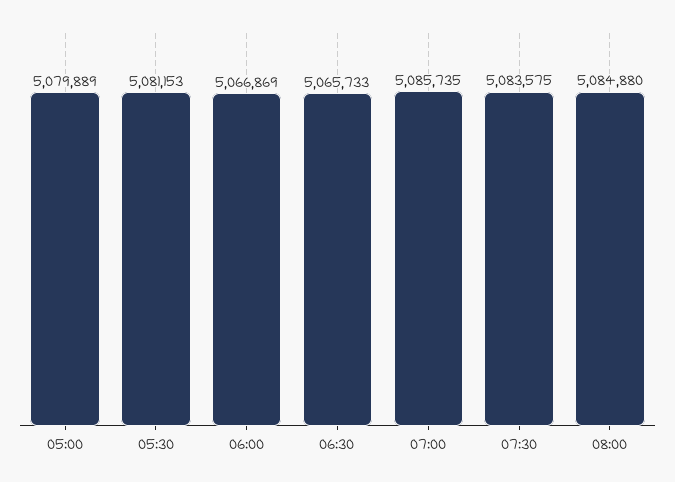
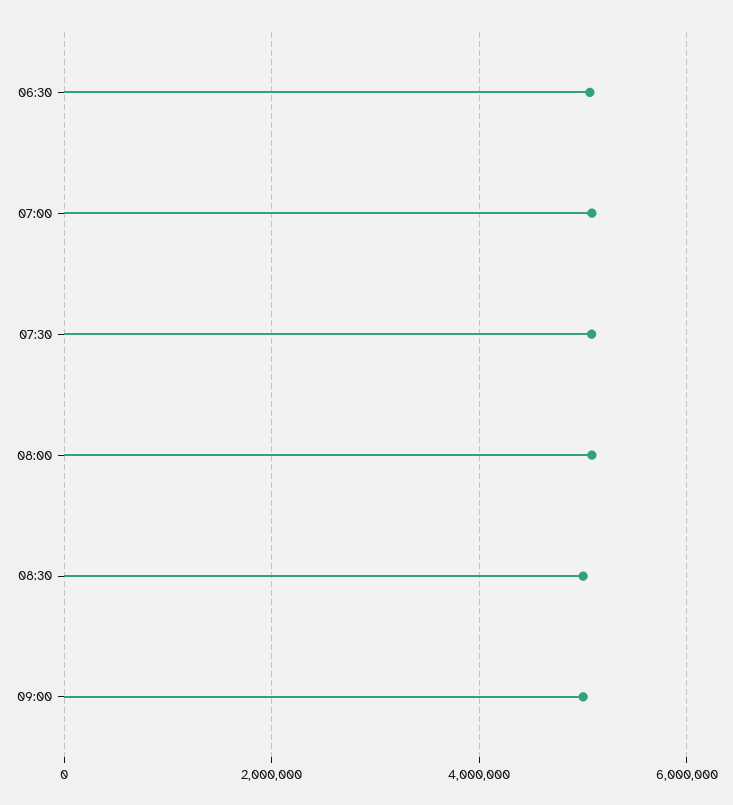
05:00: 5079889 -> none
05:30: 5081153 -> none
06:00: 5066869 -> none
08:30: none -> 5000000
09:00: none -> 5000000

